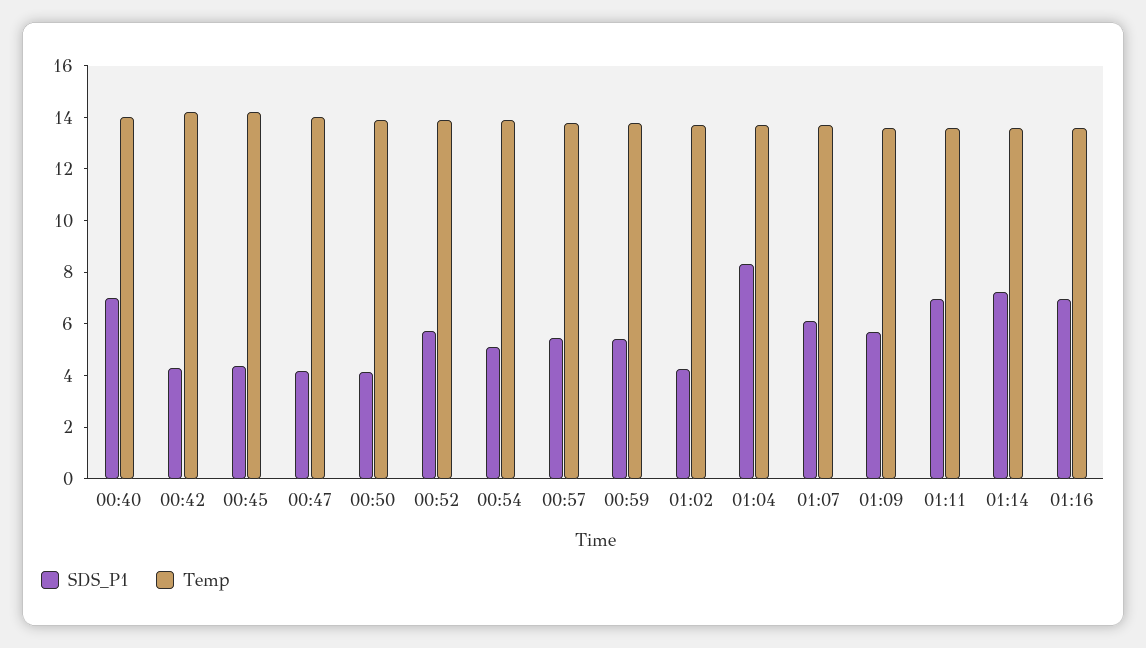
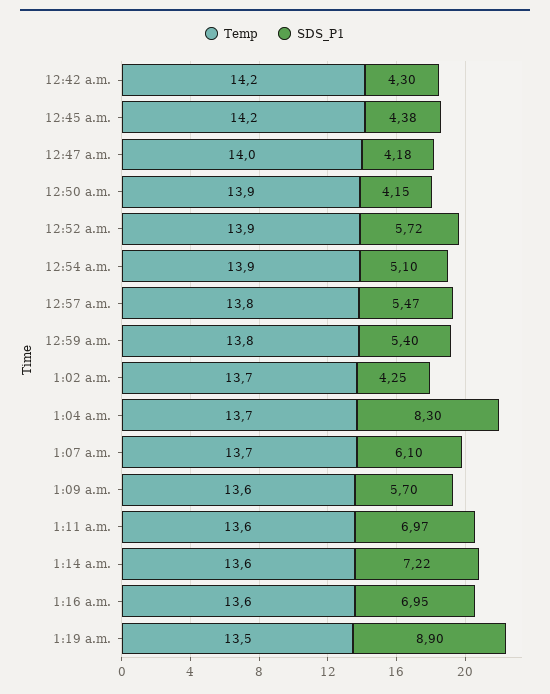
SDS_P1, 00:40: 7 -> none
Temp, 00:40: 14 -> none
Temp, 1:19 a.m.: none -> 13.5
SDS_P1, 1:19 a.m.: none -> 8.9

